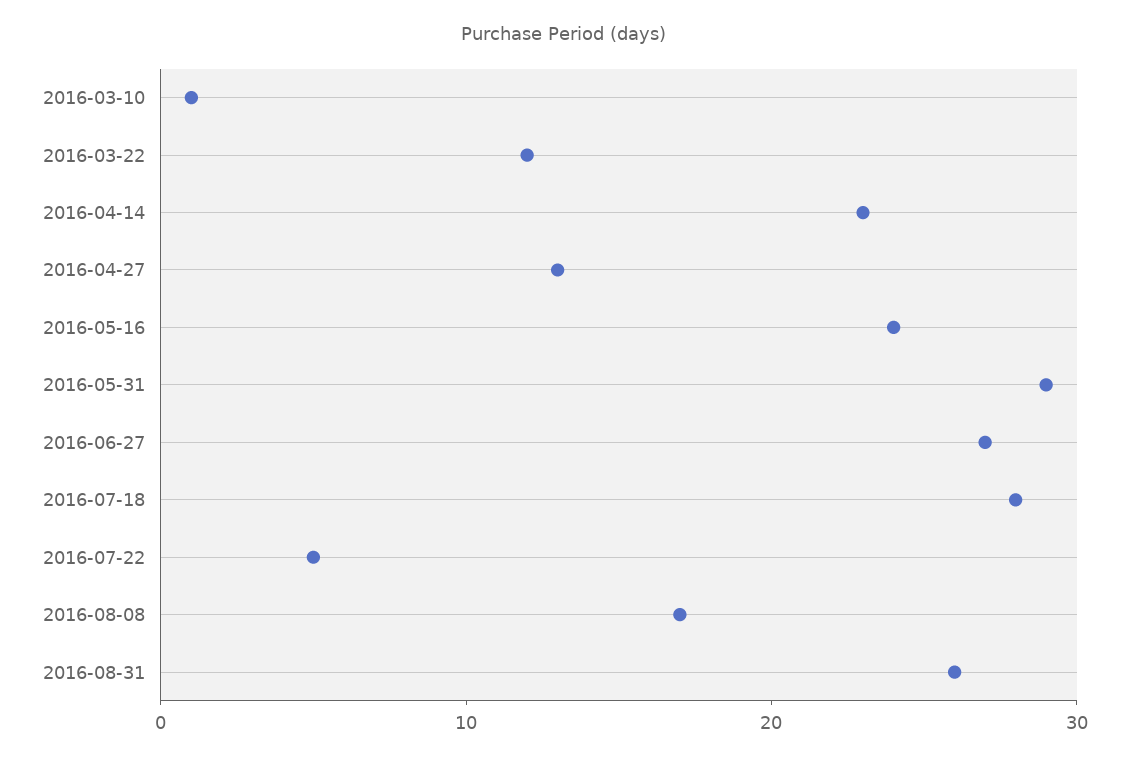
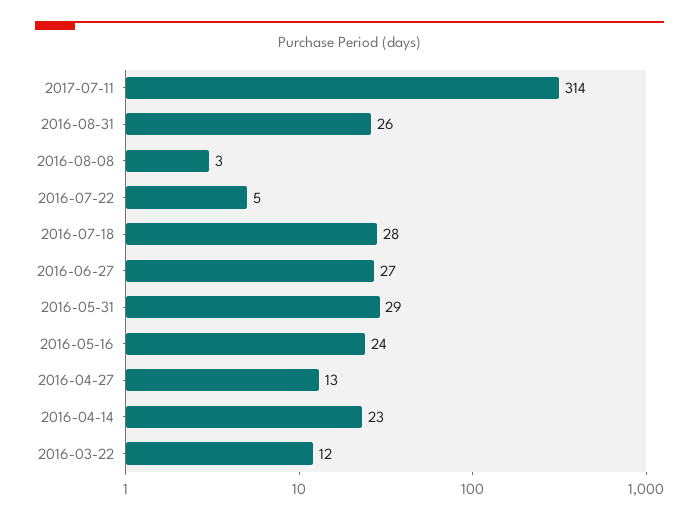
2016-03-10: 1 -> none
2016-08-08: 17 -> 3
2017-07-11: none -> 314

